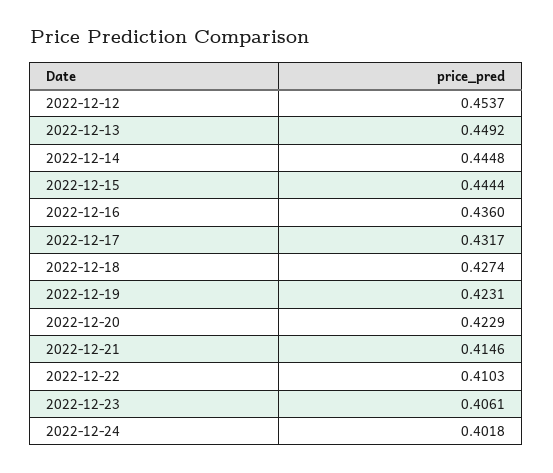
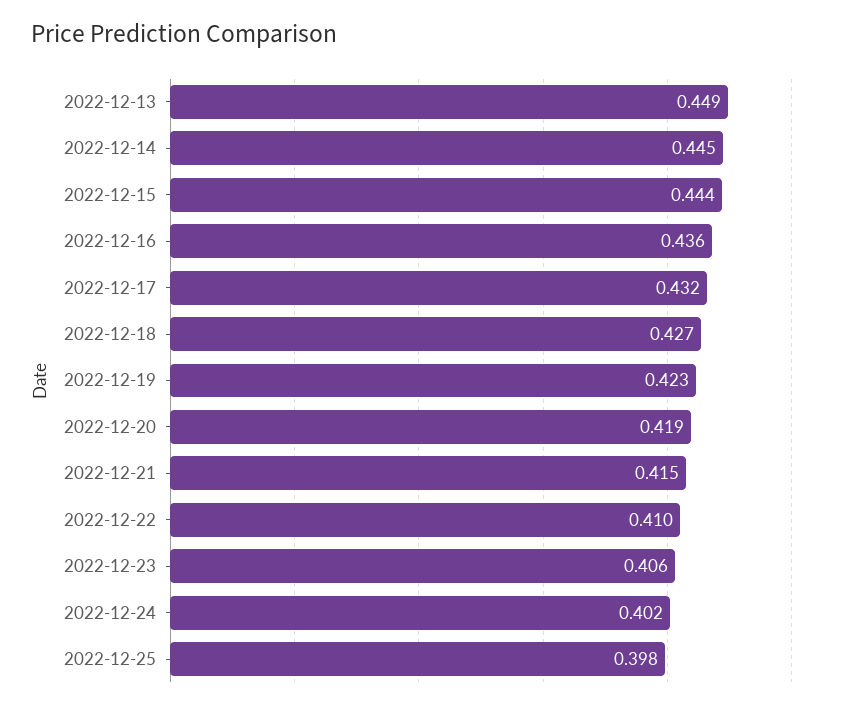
2022-12-12: 0.4537 -> none
2022-12-20: 0.4229 -> 0.419
2022-12-25: none -> 0.398

